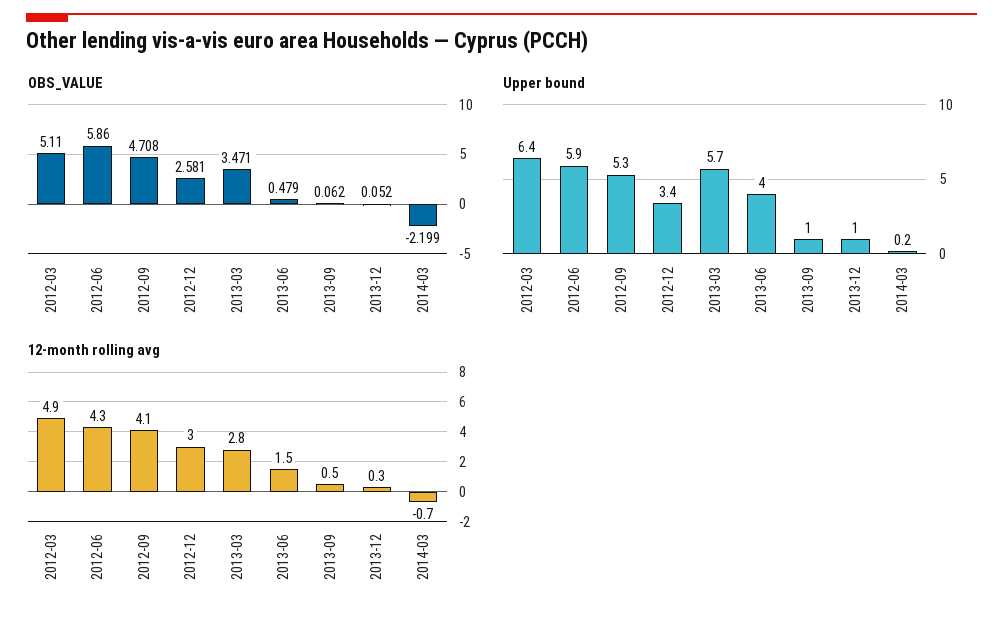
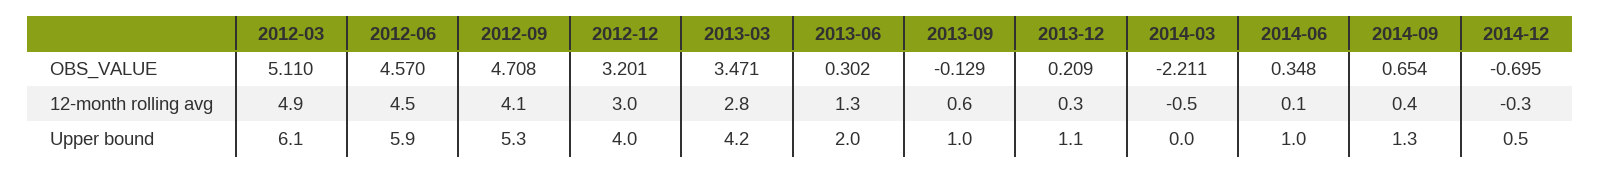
OBS_VALUE, 2012-06: 5.86 -> 4.57
OBS_VALUE, 2012-12: 2.581 -> 3.201
OBS_VALUE, 2013-06: 0.479 -> 0.302
OBS_VALUE, 2013-09: 0.062 -> -0.129
OBS_VALUE, 2013-12: 0.052 -> 0.209
OBS_VALUE, 2014-03: -2.199 -> -2.211
Upper bound, 2012-03: 6.4 -> 6.1
Upper bound, 2012-12: 3.4 -> 4
Upper bound, 2013-03: 5.7 -> 4.2
Upper bound, 2013-06: 4 -> 2
Upper bound, 2013-12: 1 -> 1.1
Upper bound, 2014-03: 0.2 -> 0
12-month rolling avg, 2012-06: 4.3 -> 4.5
12-month rolling avg, 2013-06: 1.5 -> 1.3
12-month rolling avg, 2013-09: 0.5 -> 0.6
12-month rolling avg, 2014-03: -0.7 -> -0.5
OBS_VALUE, 2014-06: none -> 0.348
OBS_VALUE, 2014-09: none -> 0.654
OBS_VALUE, 2014-12: none -> -0.695
12-month rolling avg, 2014-06: none -> 0.1
12-month rolling avg, 2014-09: none -> 0.4
12-month rolling avg, 2014-12: none -> -0.3
Upper bound, 2014-06: none -> 1
Upper bound, 2014-09: none -> 1.3
Upper bound, 2014-12: none -> 0.5

